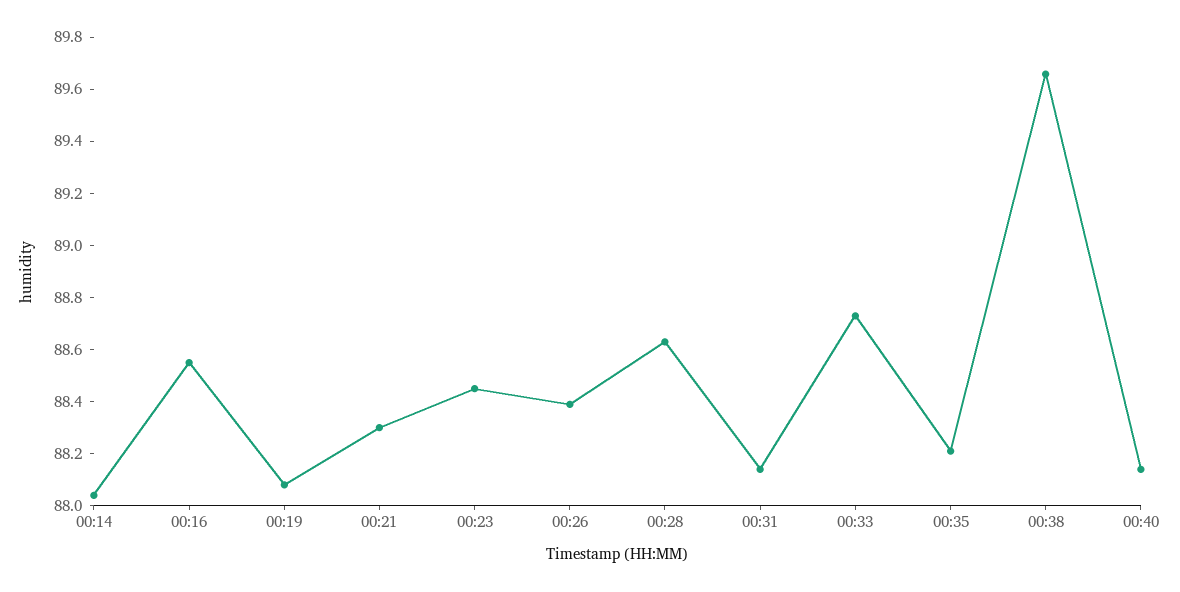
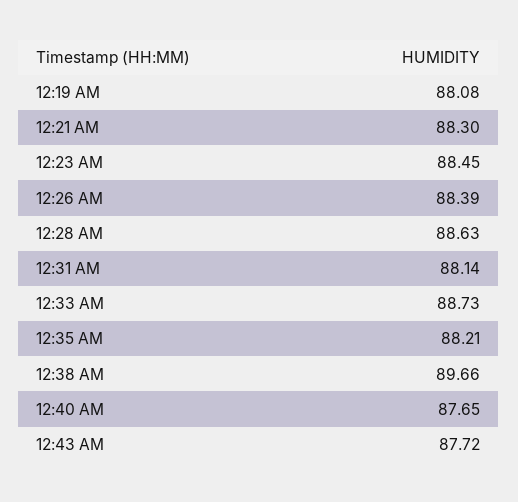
00:14: 88.05 -> none
00:16: 88.55 -> none
00:40: 88.15 -> 87.65
12:43 AM: none -> 87.72

